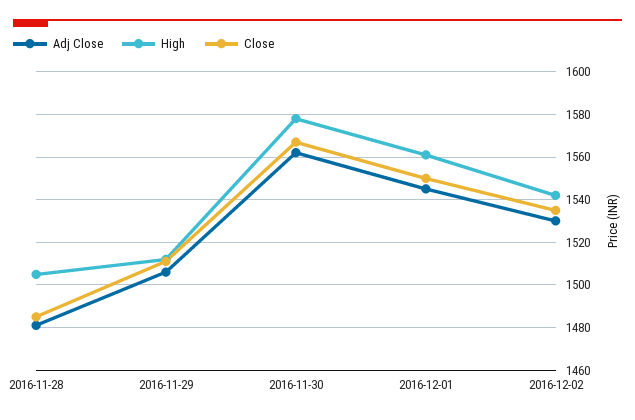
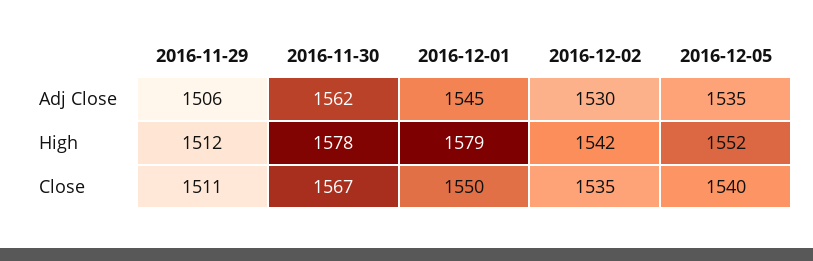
Adj Close, 2016-11-28: 1480 -> none
High, 2016-11-28: 1505 -> none
Close, 2016-11-28: 1485 -> none
High, 2016-12-01: 1560 -> 1579
Adj Close, 2016-12-05: none -> 1535
High, 2016-12-05: none -> 1552
Close, 2016-12-05: none -> 1540

